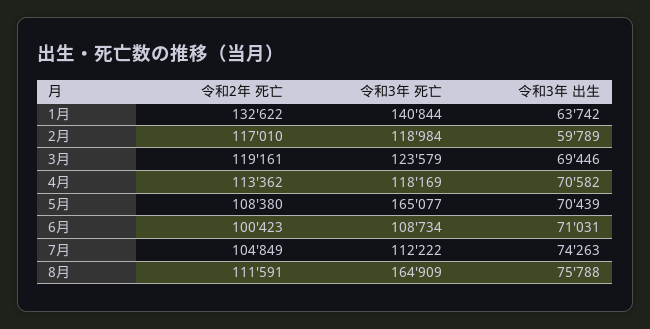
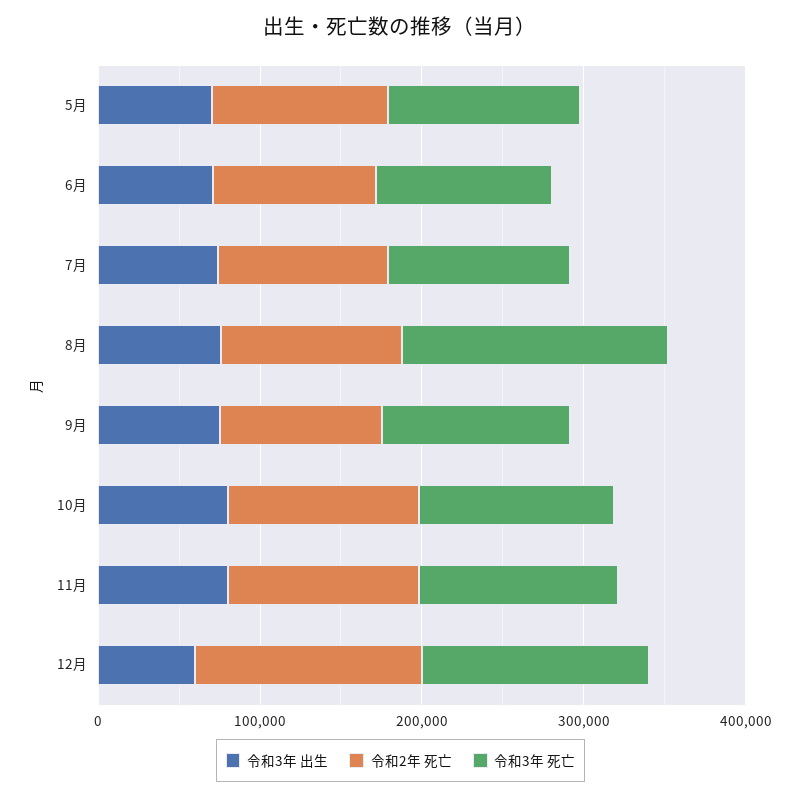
令和2年 死亡, 1月: 132622 -> none
令和3年 死亡, 1月: 140844 -> none
令和3年 出生, 1月: 63742 -> none
令和2年 死亡, 2月: 117010 -> none
令和3年 死亡, 2月: 118984 -> none
令和3年 出生, 2月: 59789 -> none
令和2年 死亡, 3月: 119161 -> none
令和3年 死亡, 3月: 123579 -> none
令和3年 出生, 3月: 69446 -> none
令和2年 死亡, 4月: 113362 -> none
令和3年 死亡, 4月: 118169 -> none
令和3年 出生, 4月: 70582 -> none
令和3年 死亡, 5月: 165077 -> 120000
令和3年 出生, 9月: none -> 80000
令和2年 死亡, 9月: none -> 100000
令和3年 死亡, 9月: none -> 120000
令和3年 出生, 10月: none -> 80000
令和2年 死亡, 10月: none -> 120000
令和3年 死亡, 10月: none -> 120000
令和3年 出生, 11月: none -> 80000
令和2年 死亡, 11月: none -> 120000
令和3年 死亡, 11月: none -> 120000
令和3年 出生, 12月: none -> 60000
令和2年 死亡, 12月: none -> 140000
令和3年 死亡, 12月: none -> 140000

